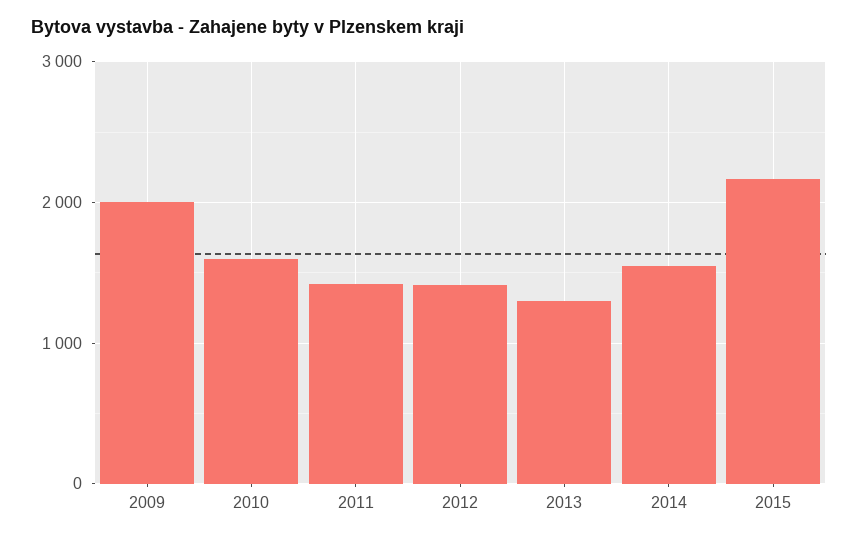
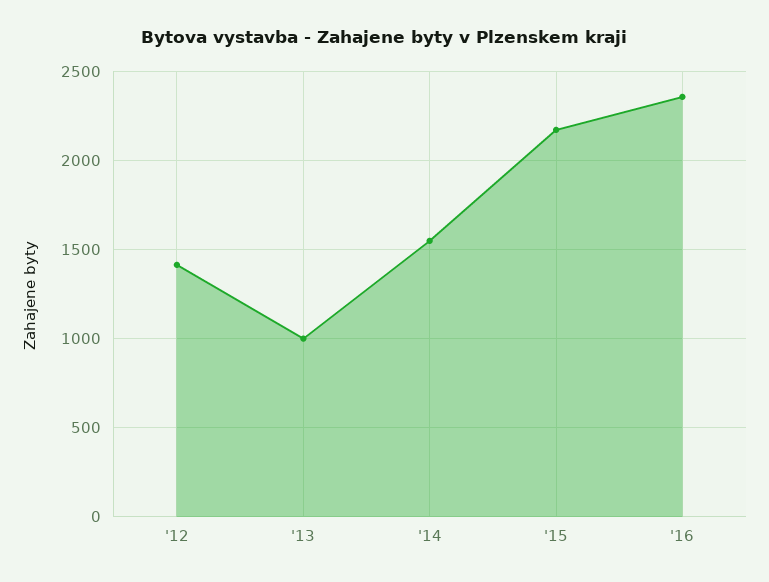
2009: 2000 -> none
2010: 1600 -> none
2011: 1400 -> none
2013: 1300 -> 1000
'16: none -> 2350

